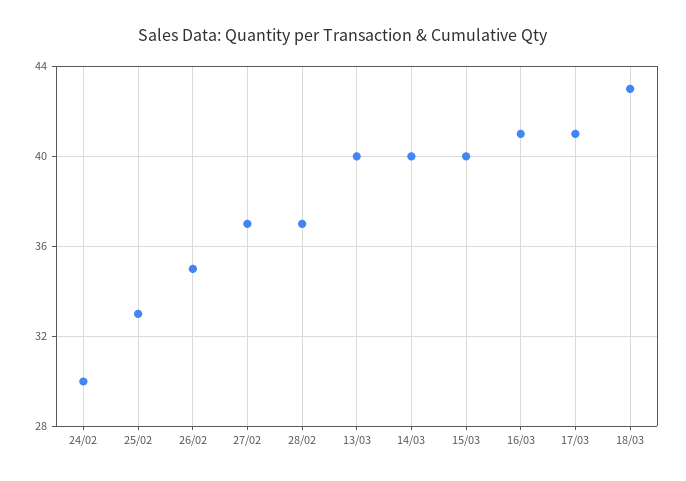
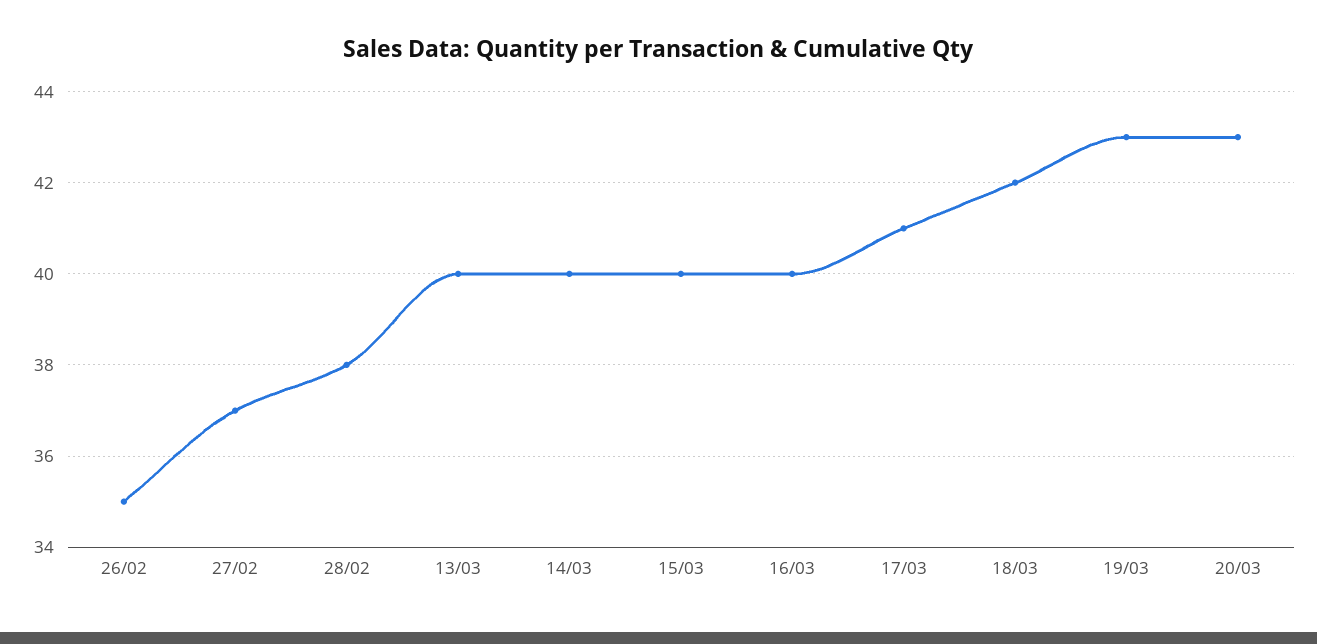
24/02: 30 -> none
25/02: 33 -> none
28/02: 37 -> 38
16/03: 41 -> 40
18/03: 43 -> 42
19/03: none -> 43
20/03: none -> 43

